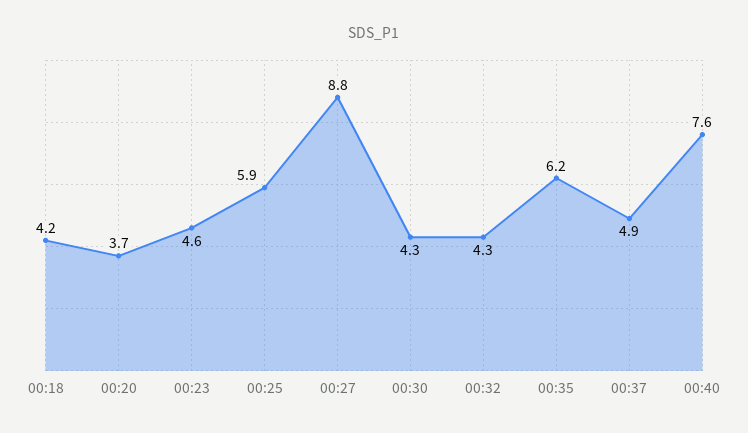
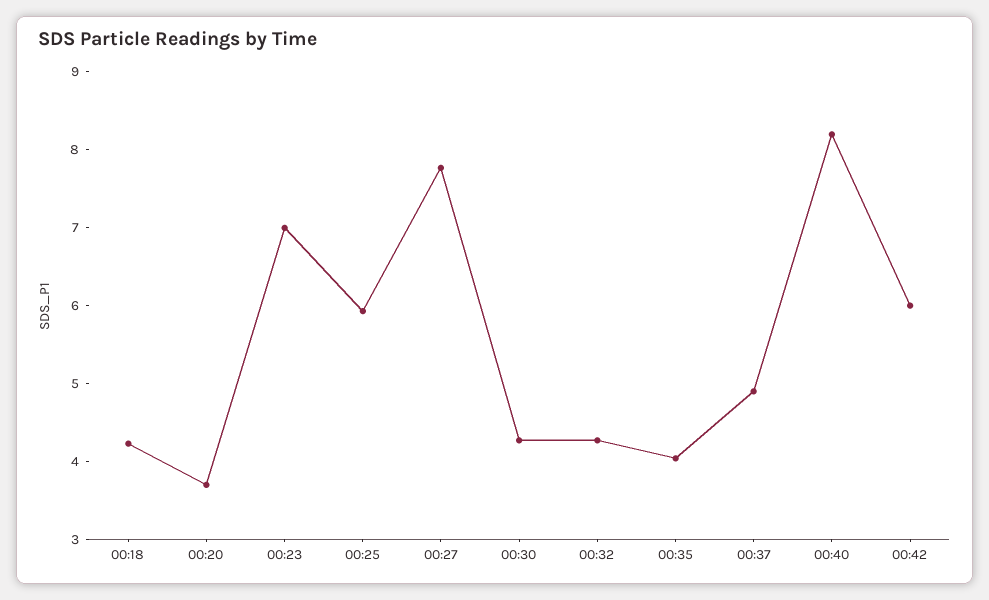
00:23: 4.6 -> 7
00:27: 8.8 -> 7.8
00:35: 6.2 -> 4
00:40: 7.6 -> 8.2
00:42: none -> 6

